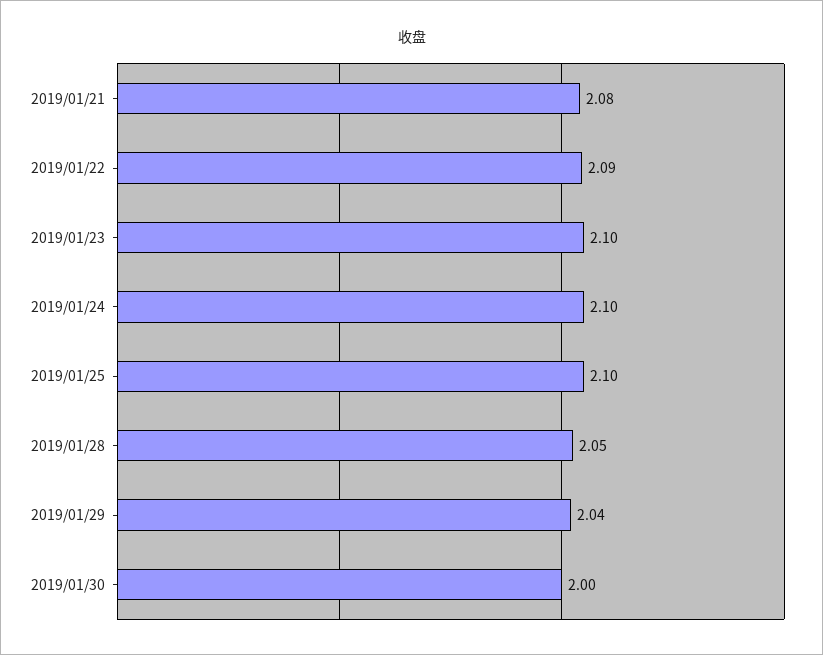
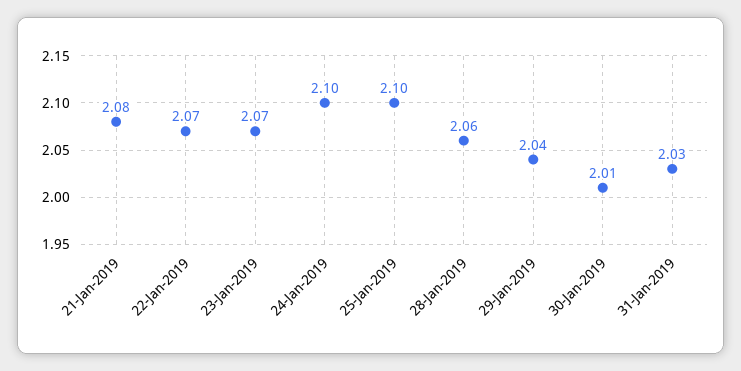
2019/01/22: 2.09 -> 2.07
2019/01/23: 2.1 -> 2.07
2019/01/28: 2.05 -> 2.06
2019/01/30: 2 -> 2.01
31-Jan-2019: none -> 2.03

